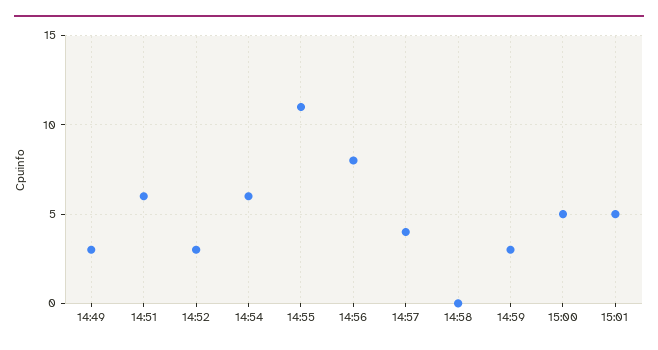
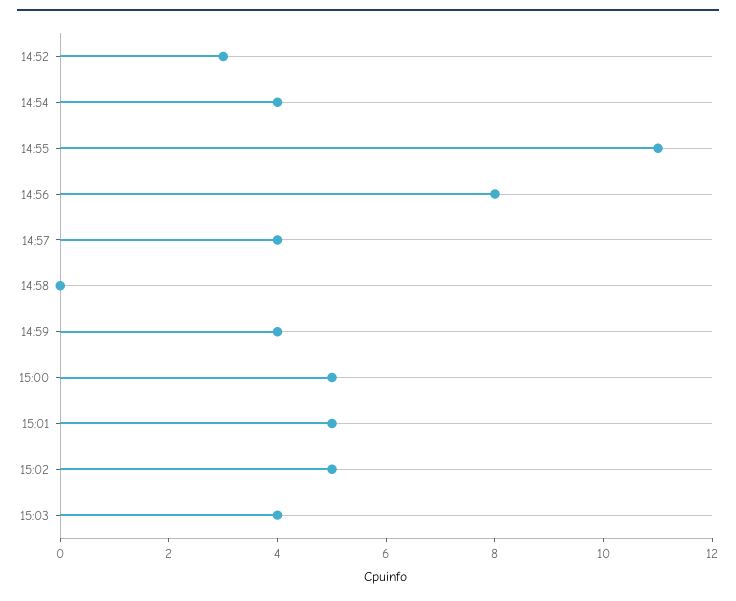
14:49: 3 -> none
14:51: 6 -> none
14:54: 6 -> 4
14:59: 3 -> 4
15:02: none -> 5
15:03: none -> 4

